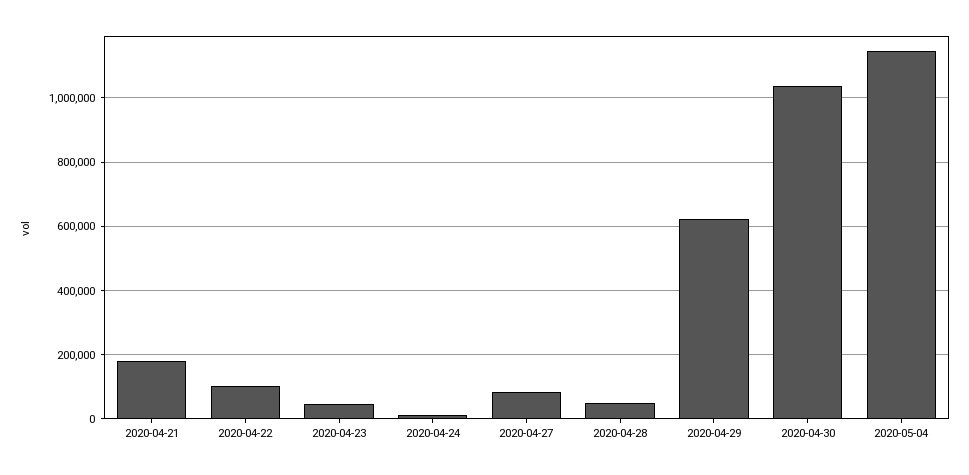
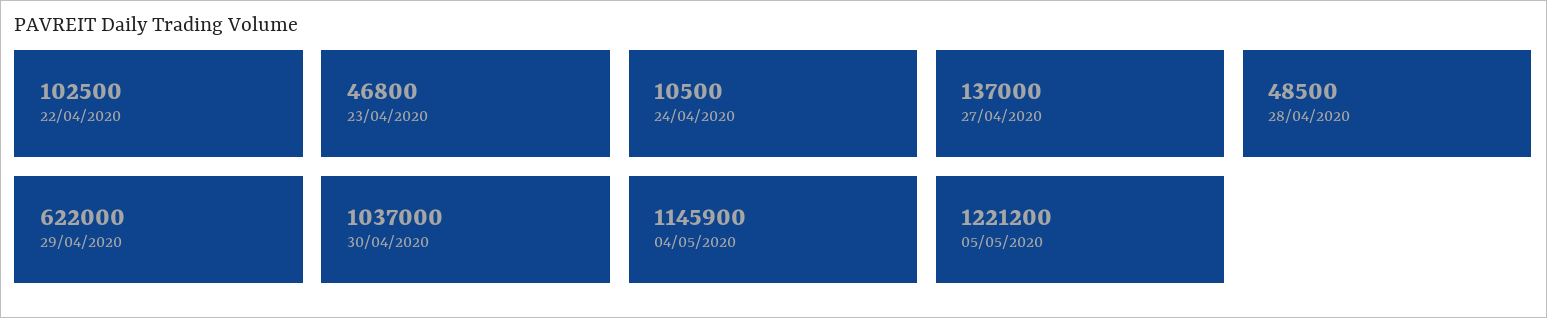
2020-04-21: 180000 -> none
2020-04-27: 80000 -> 137000
05/05/2020: none -> 1221200

